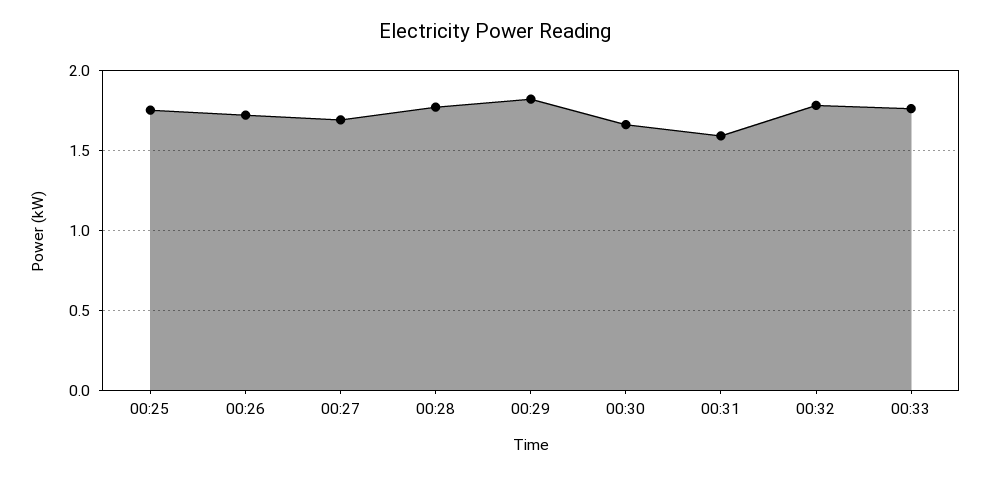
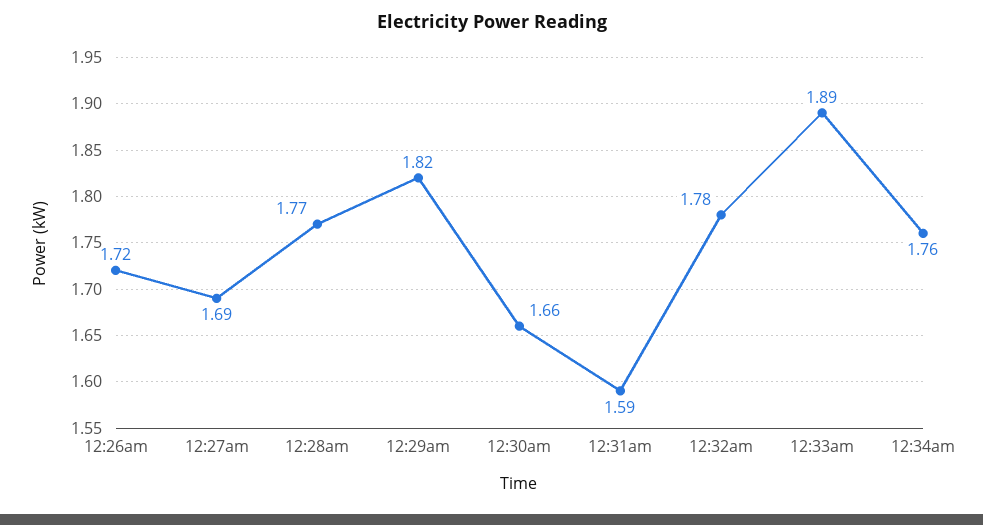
00:25: 1.75 -> none
00:33: 1.75 -> 1.89
12:34am: none -> 1.76

